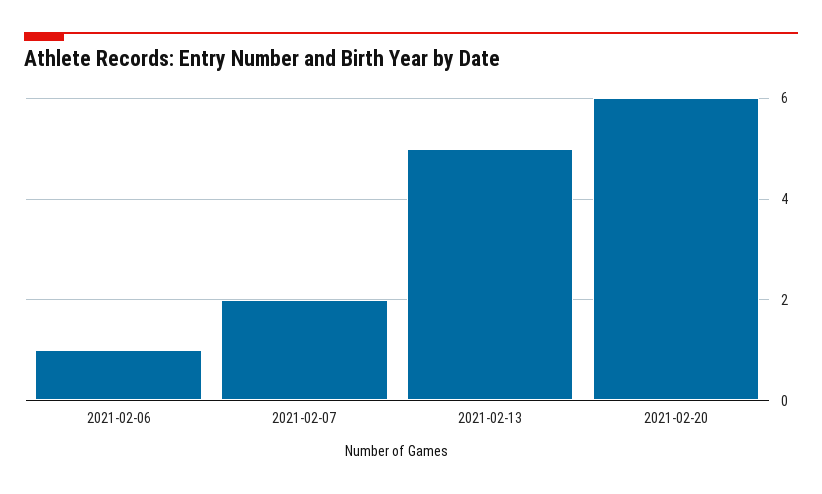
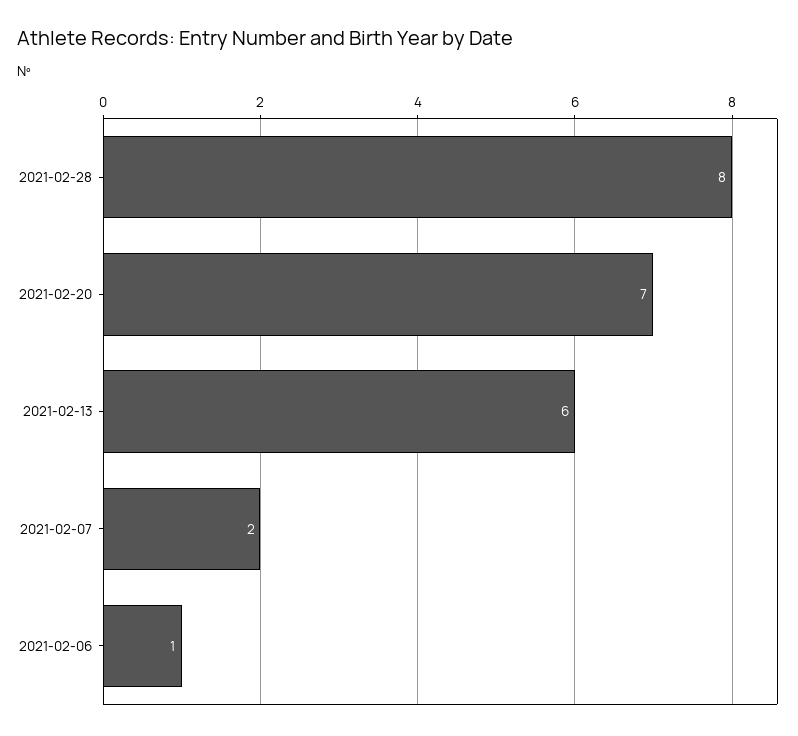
2021-02-13: 5 -> 6
2021-02-20: 6 -> 7
2021-02-28: none -> 8

